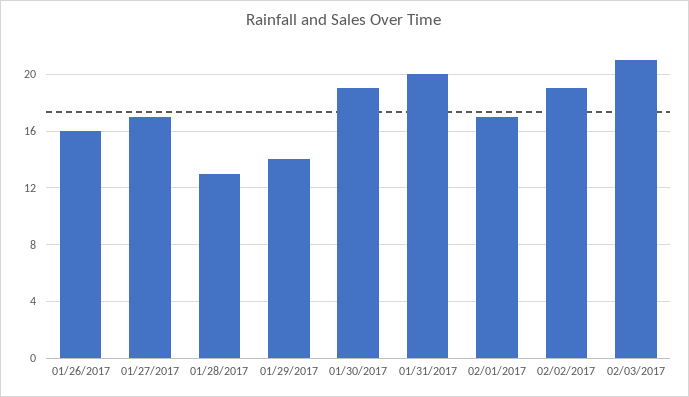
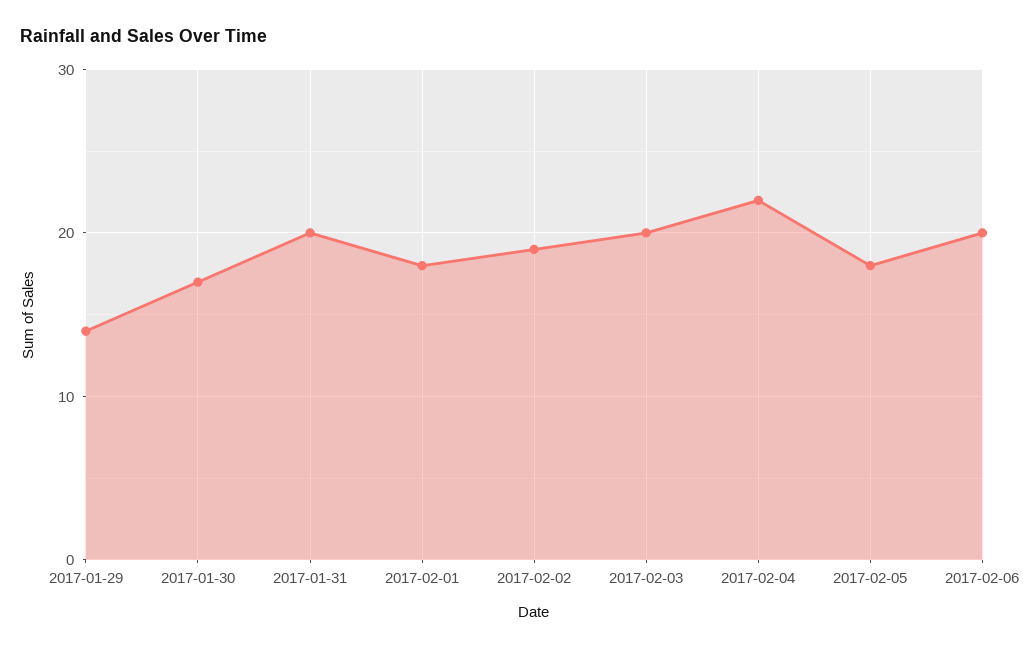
01/26/2017: 16 -> none
01/27/2017: 17 -> none
01/28/2017: 13 -> none
01/30/2017: 19 -> 17
02/01/2017: 17 -> 18
02/03/2017: 21 -> 20
2017-02-04: none -> 22
2017-02-05: none -> 18
2017-02-06: none -> 20

